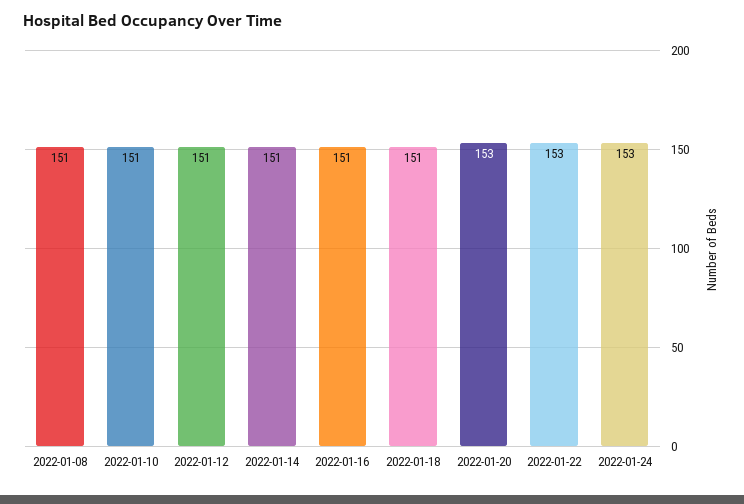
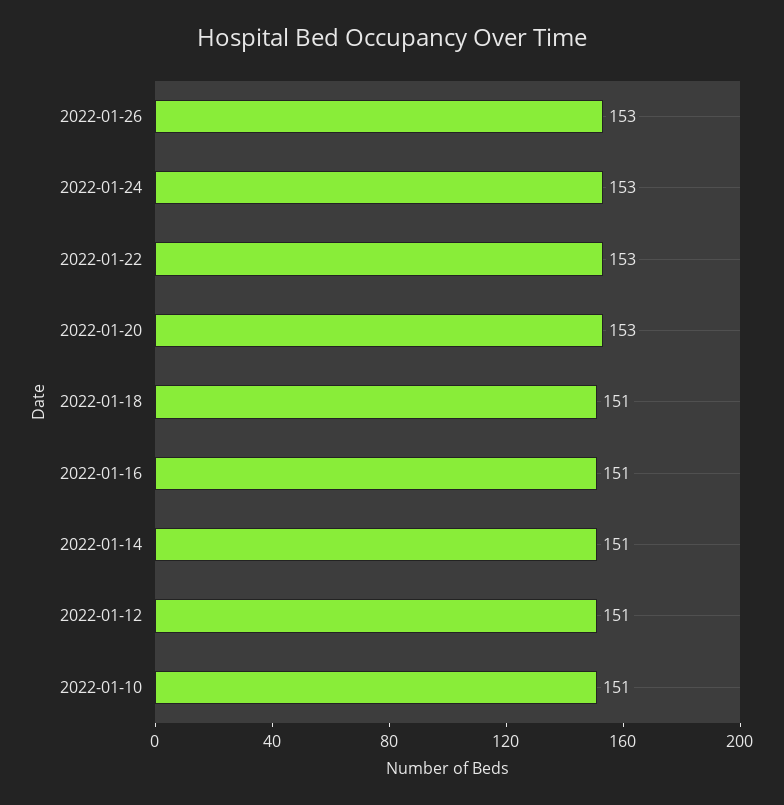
2022-01-08: 151 -> none
2022-01-26: none -> 153

